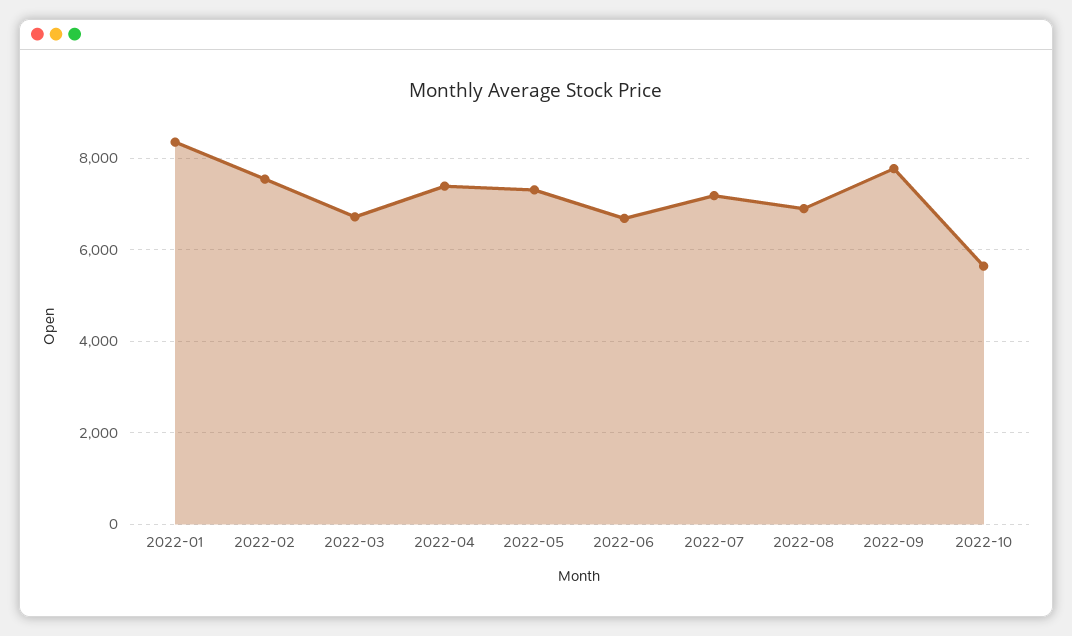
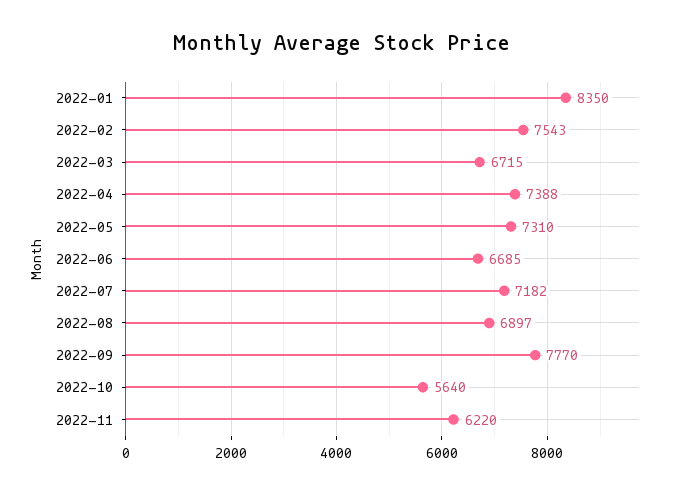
2022-11: none -> 6220

